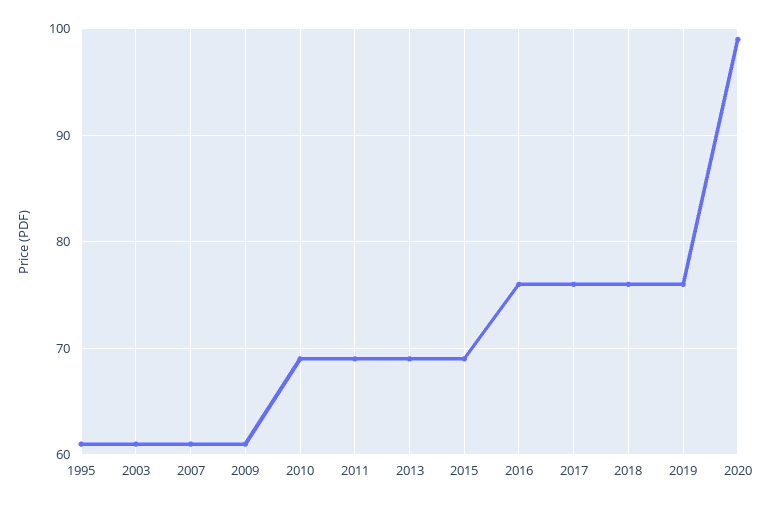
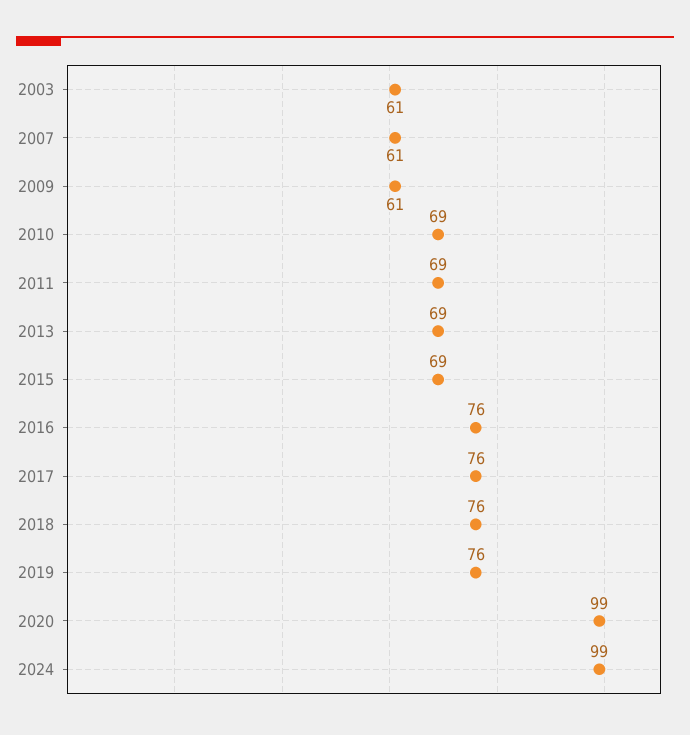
1995: 61 -> none
2024: none -> 99

